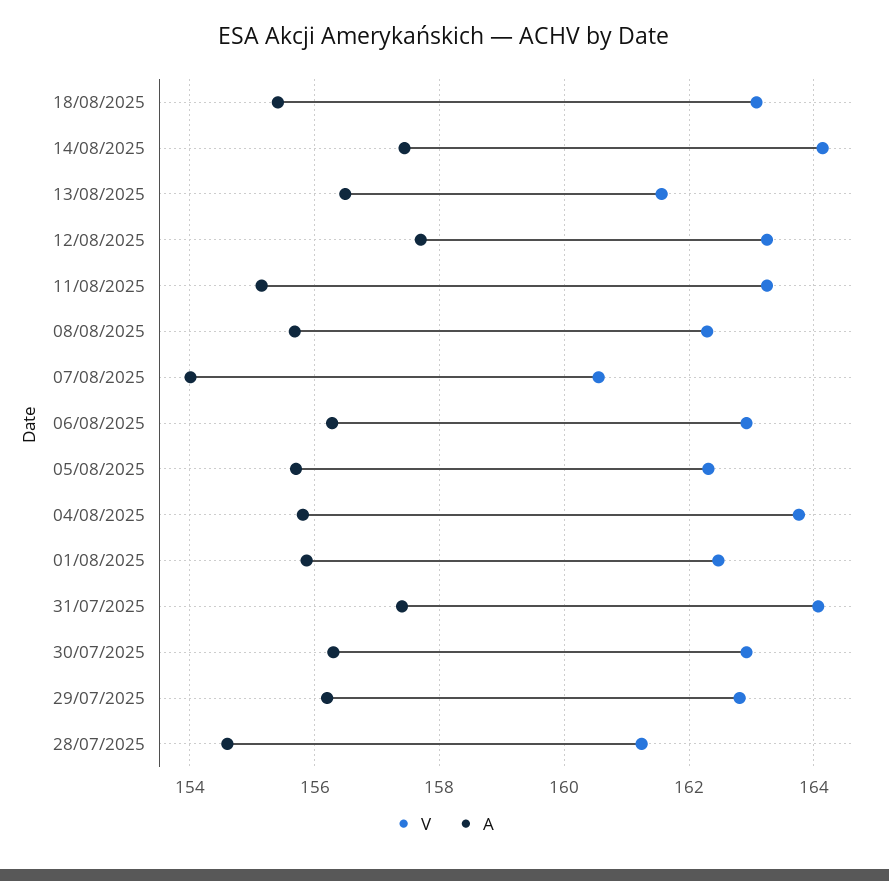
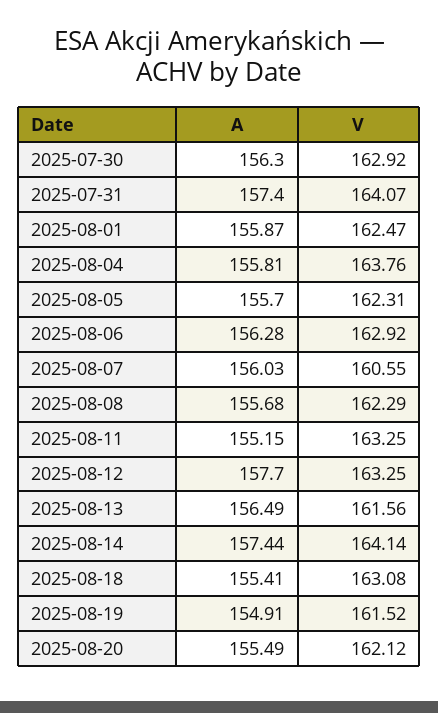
A, 07/08/2025: 154 -> 156.03
V, 29/07/2025: 162.8 -> none
A, 29/07/2025: 156.2 -> none
V, 28/07/2025: 161.2 -> none
A, 28/07/2025: 154.6 -> none
A, 2025-08-19: none -> 154.91
V, 2025-08-19: none -> 161.52
A, 2025-08-20: none -> 155.49
V, 2025-08-20: none -> 162.12

